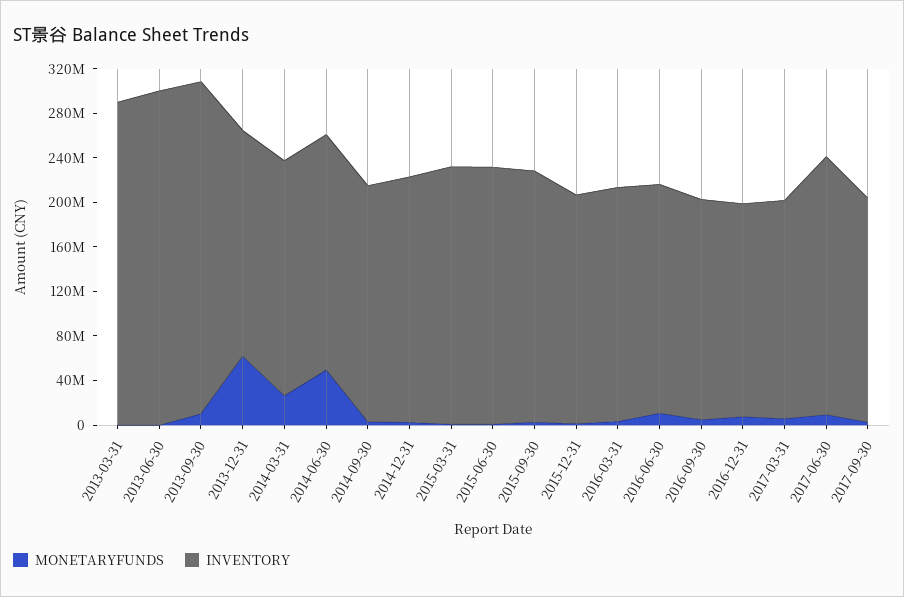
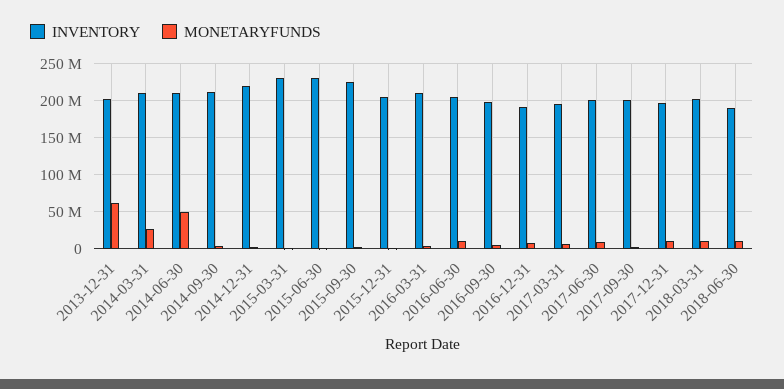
MONETARYFUNDS, 2013-03-31: 0 -> none
INVENTORY, 2013-03-31: 290000000 -> none
MONETARYFUNDS, 2013-06-30: 0 -> none
INVENTORY, 2013-06-30: 300000000 -> none
MONETARYFUNDS, 2013-09-30: 10000000 -> none
INVENTORY, 2013-09-30: 300000000 -> none
INVENTORY, 2017-06-30: 230000000 -> 200000000
INVENTORY, 2017-12-31: none -> 200000000
MONETARYFUNDS, 2017-12-31: none -> 10000000
INVENTORY, 2018-03-31: none -> 200000000
MONETARYFUNDS, 2018-03-31: none -> 10000000
INVENTORY, 2018-06-30: none -> 190000000
MONETARYFUNDS, 2018-06-30: none -> 10000000

